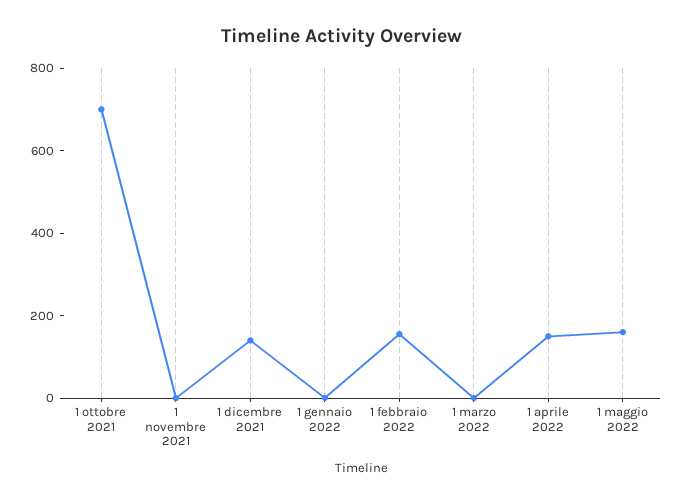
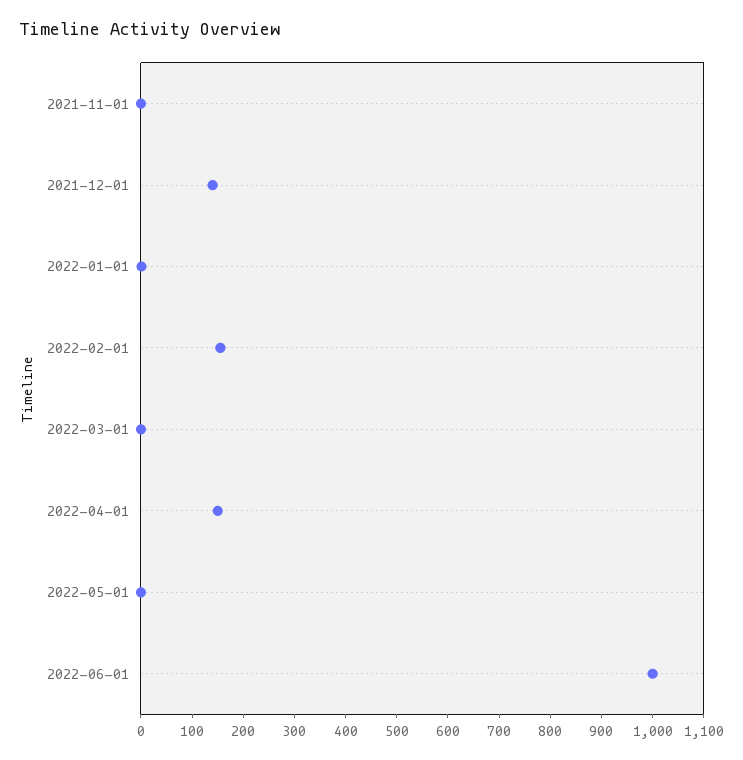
1 ottobre 2021: 700 -> none
1 maggio 2022: 150 -> 0
2022-06-01: none -> 1000

